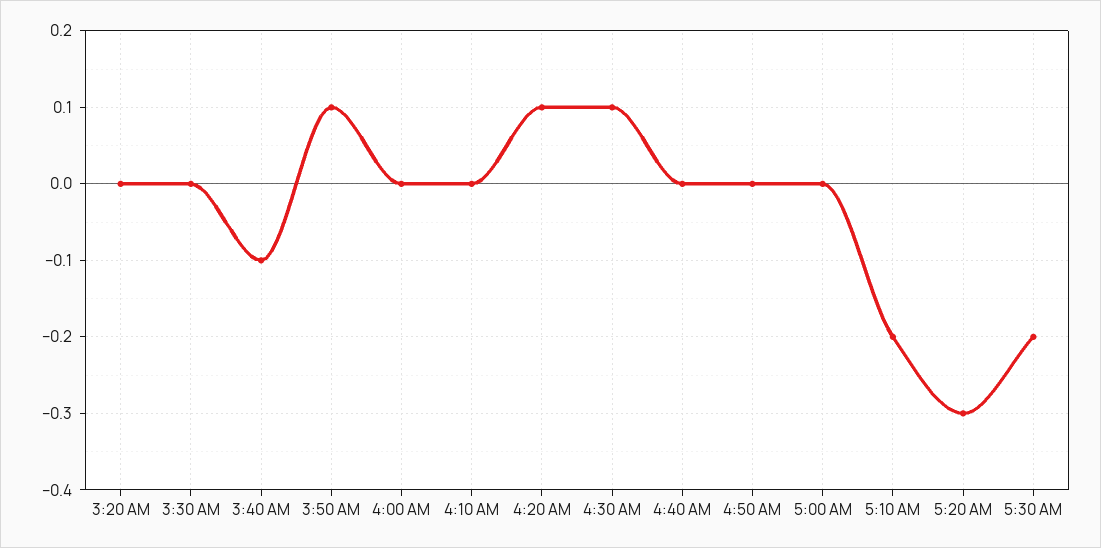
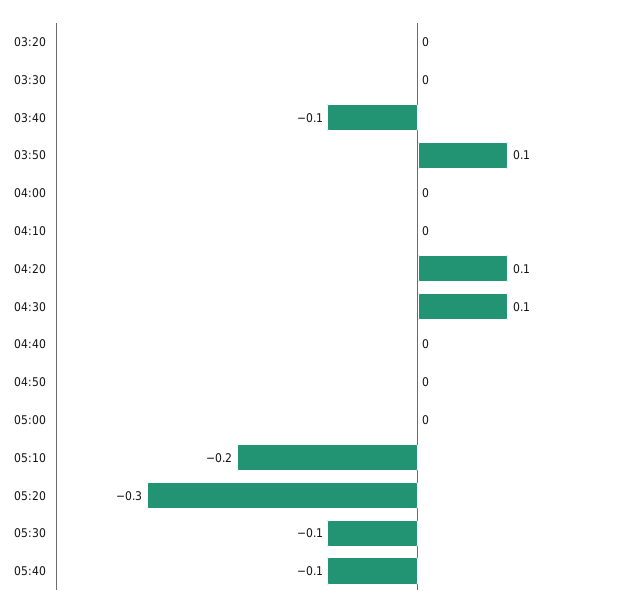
5:30 AM: -0.2 -> -0.1
05:40: none -> -0.1

